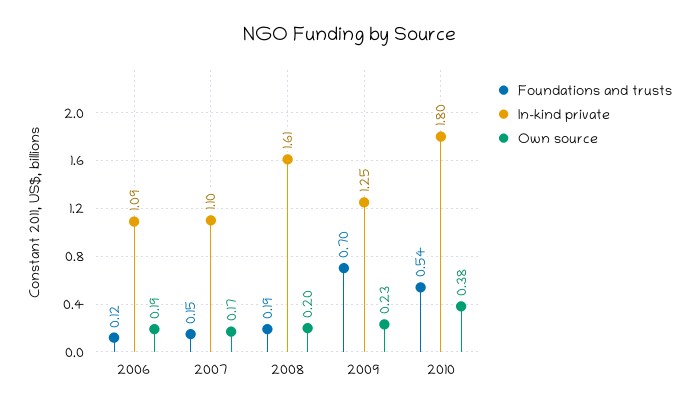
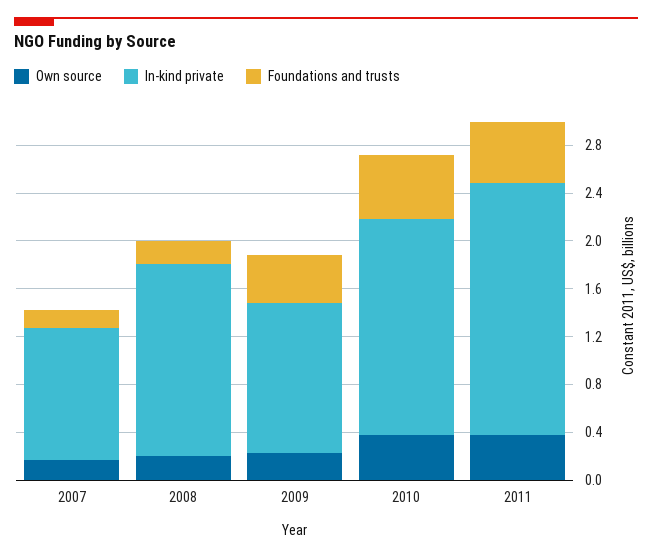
Foundations and trusts, 2006: 0.12 -> none
In-kind private, 2006: 1.09 -> none
Own source, 2006: 0.19 -> none
Foundations and trusts, 2009: 0.7 -> 0.4
Own source, 2011: none -> 0.4
In-kind private, 2011: none -> 2.1
Foundations and trusts, 2011: none -> 0.5

